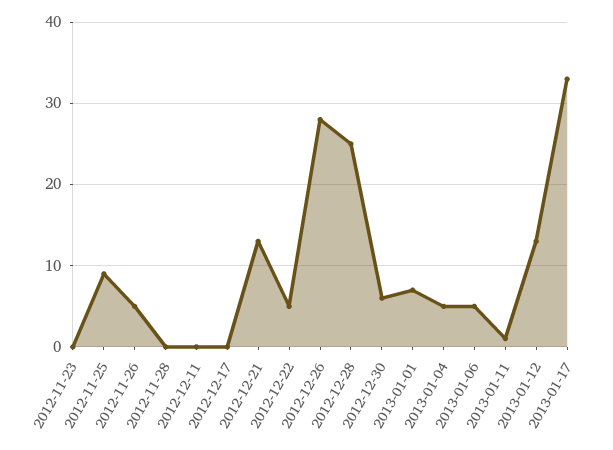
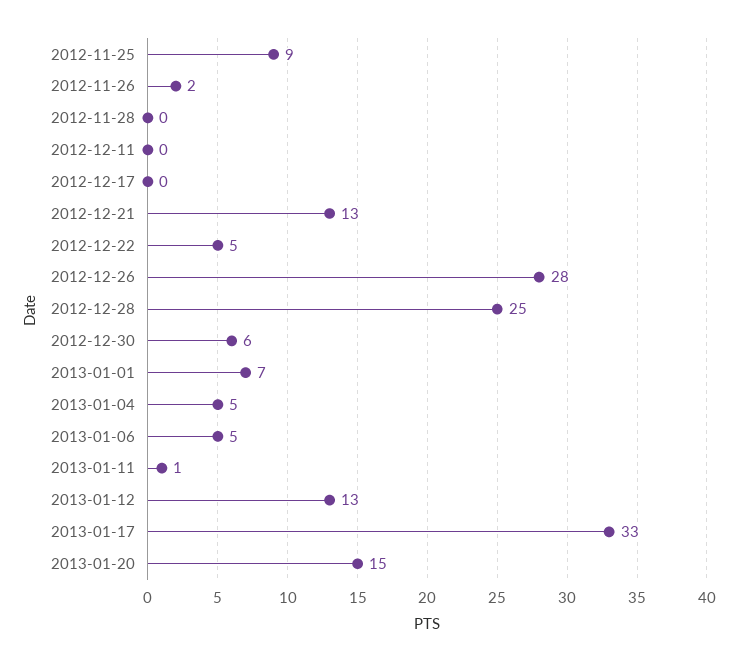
2012-11-23: 0 -> none
2012-11-26: 5 -> 2
2013-01-20: none -> 15

